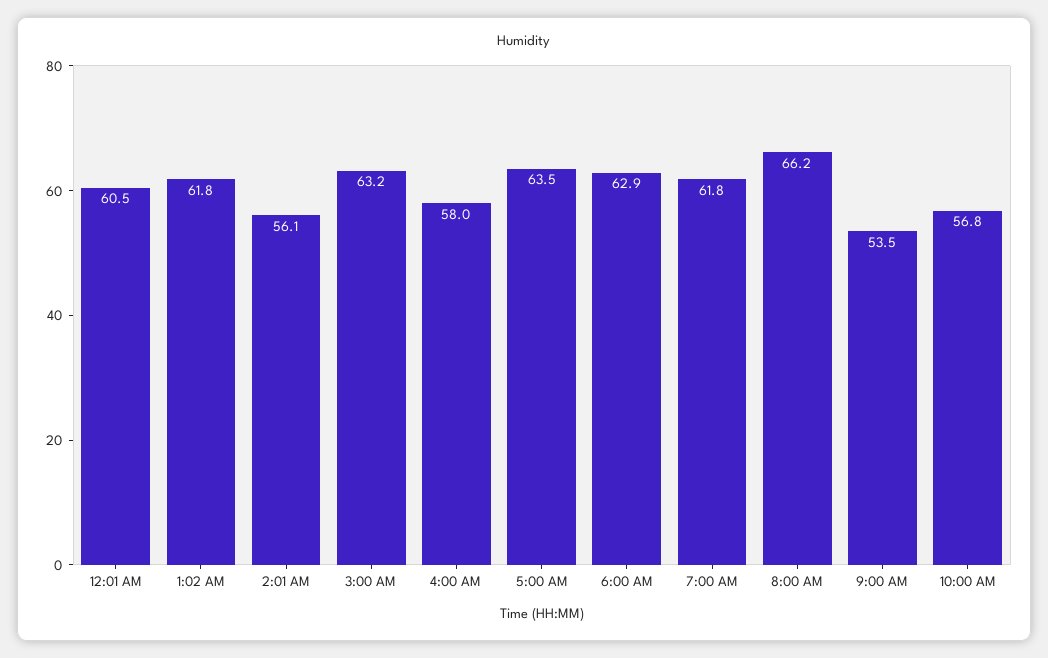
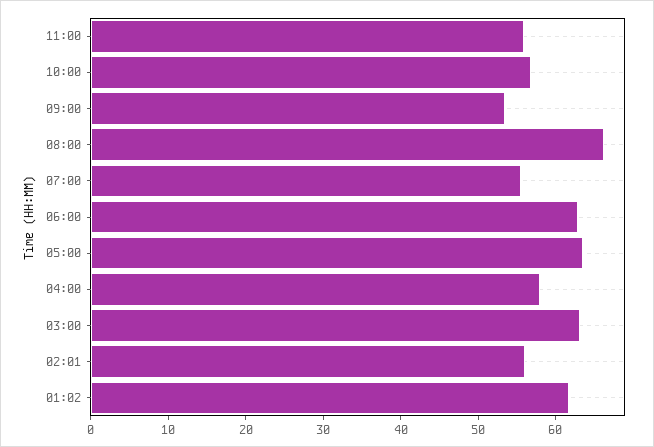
12:01 AM: 60.5 -> none
7:00 AM: 61.8 -> 56
11:00: none -> 56

